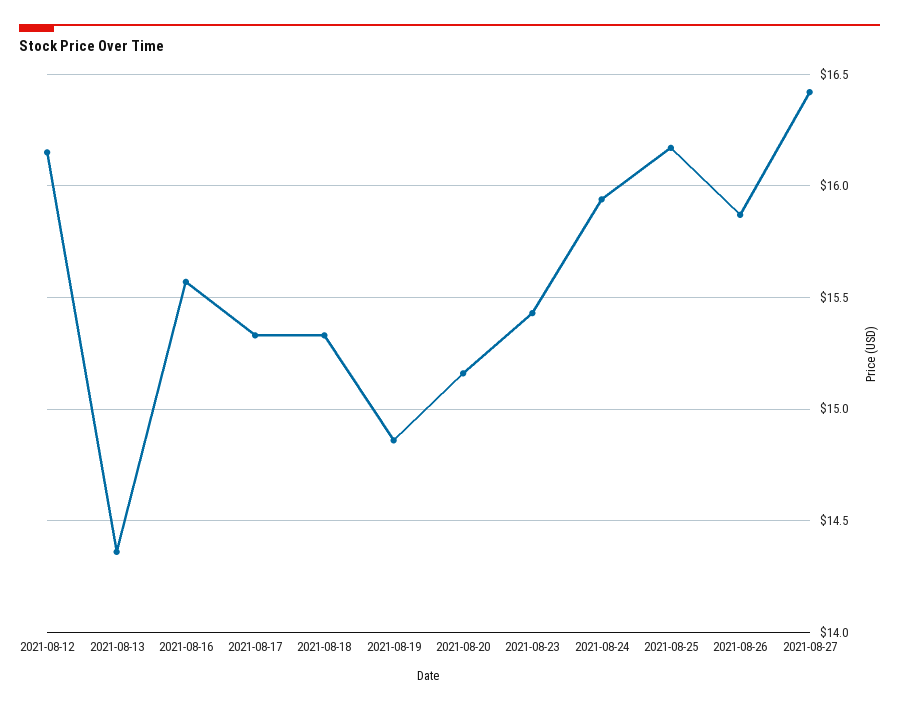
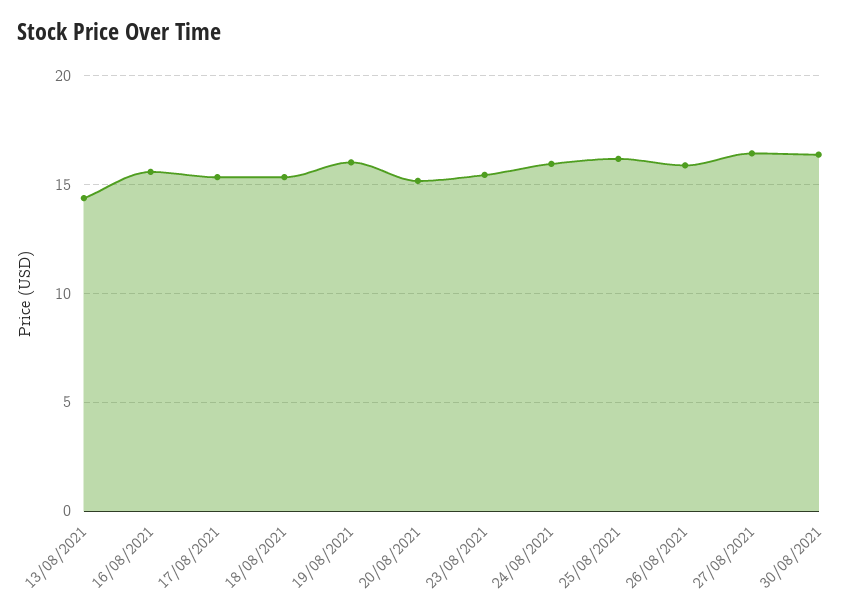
2021-08-12: 16.15 -> none
2021-08-19: 14.85 -> 16
30/08/2021: none -> 16.5

